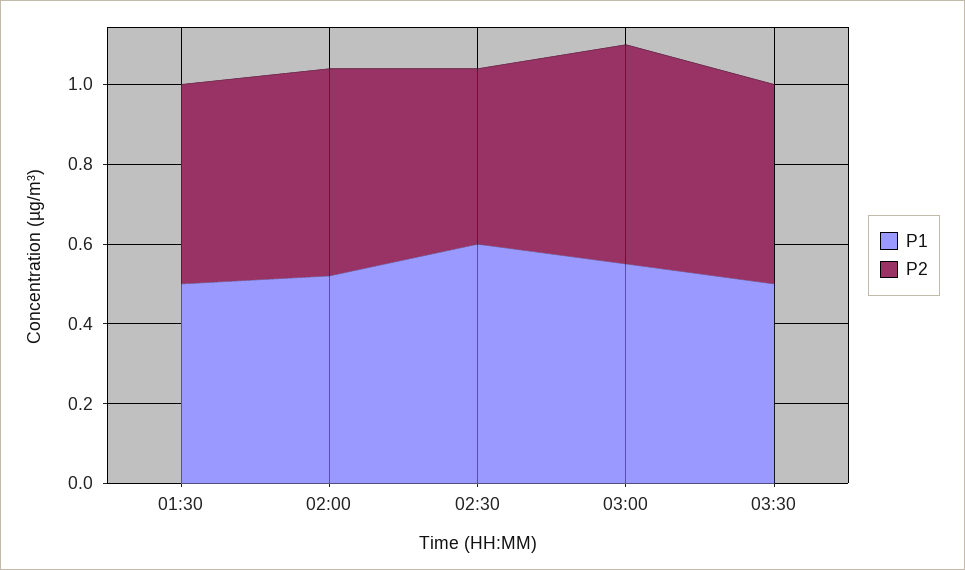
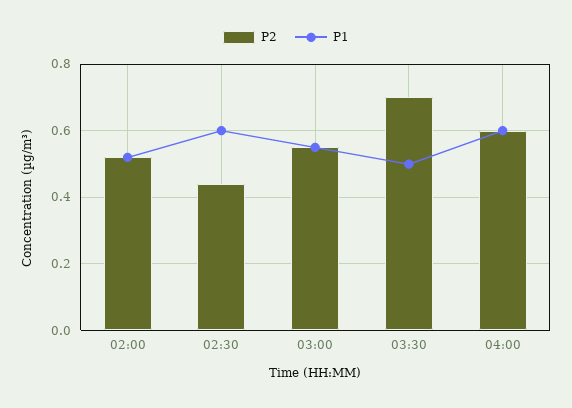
P1, 01:30: 0.5 -> none
P2, 01:30: 0.5 -> none
P2, 03:30: 0.5 -> 0.7
P2, 04:00: none -> 0.6
P1, 04:00: none -> 0.6

